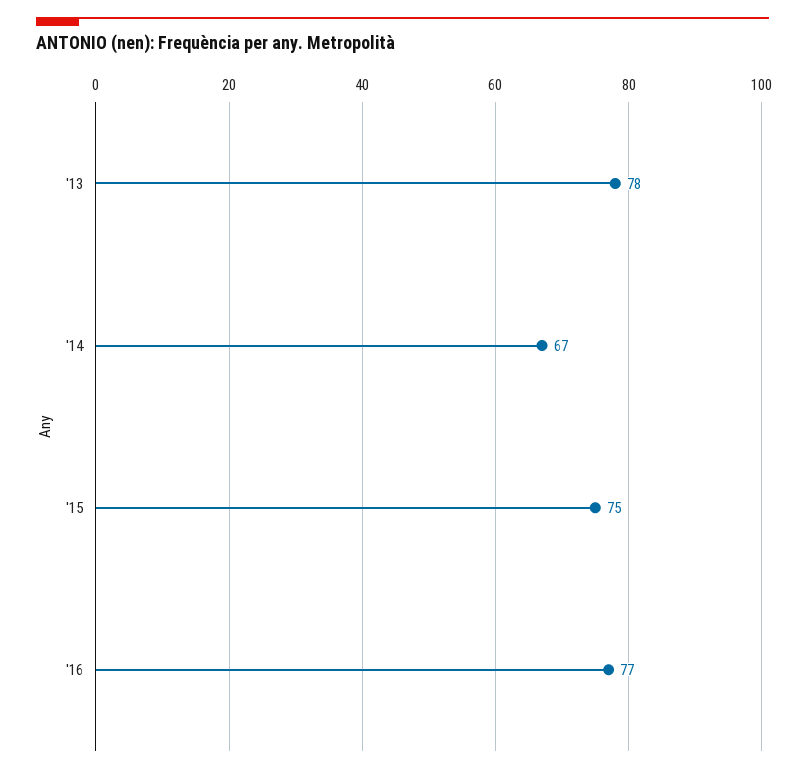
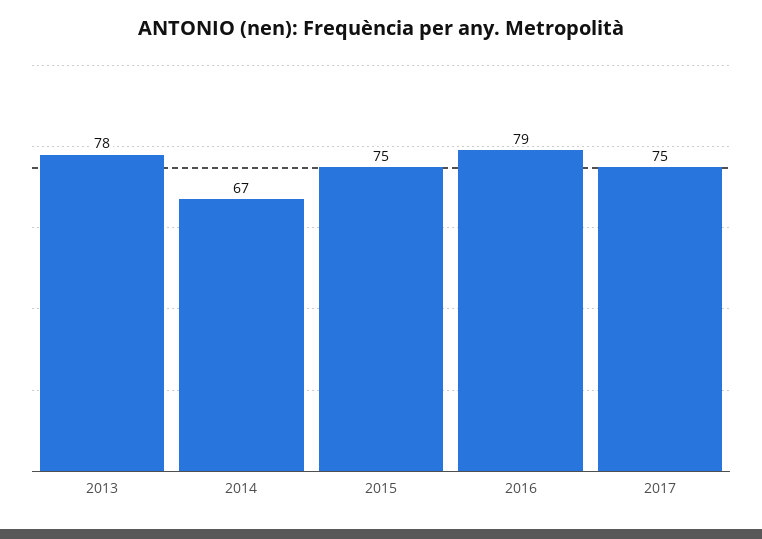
'16: 77 -> 79
2017: none -> 75

